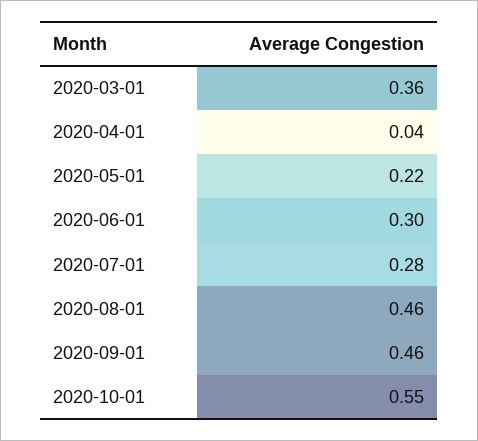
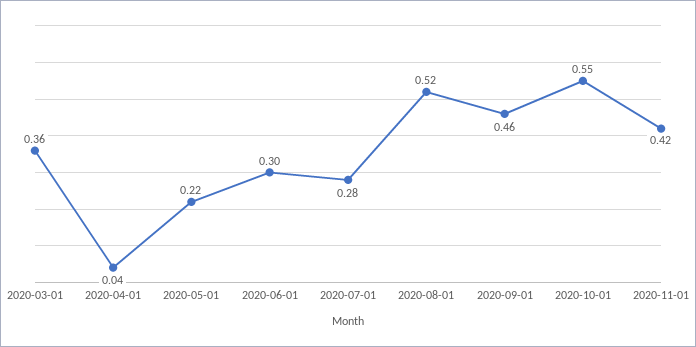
2020-08-01: 0.46 -> 0.52
2020-11-01: none -> 0.42

